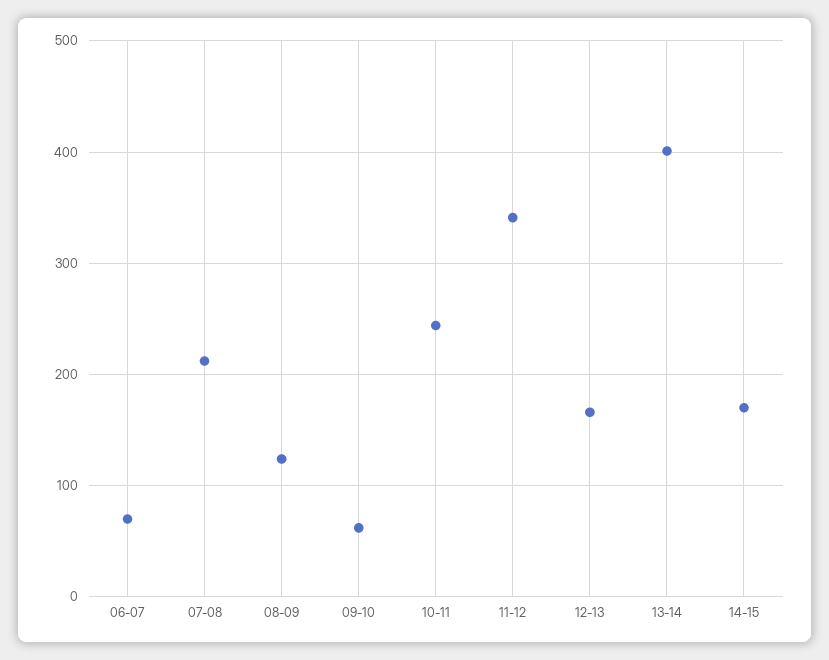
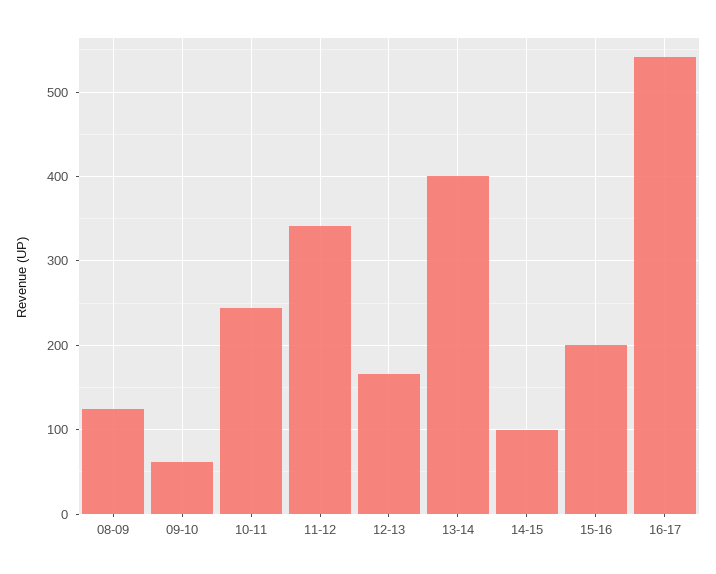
06-07: 70 -> none
07-08: 210 -> none
14-15: 170 -> 100
15-16: none -> 200
16-17: none -> 540

